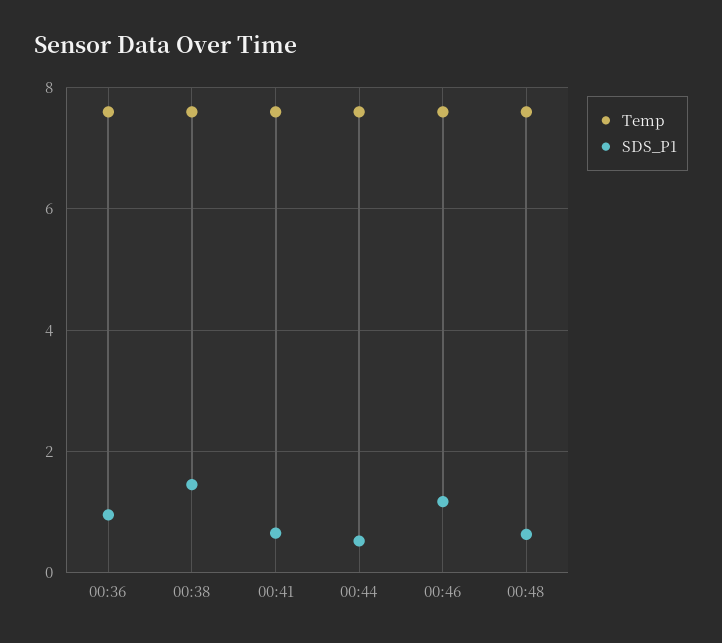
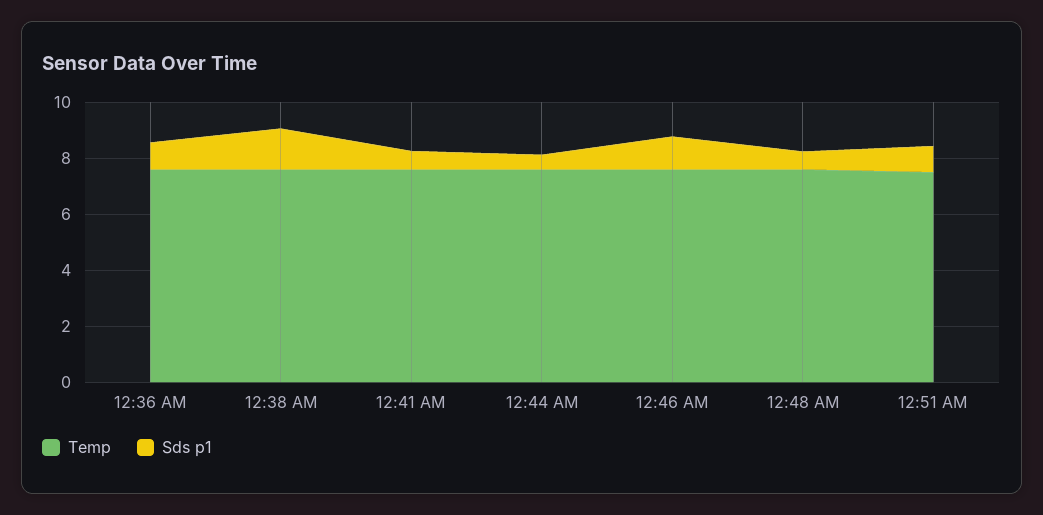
Temp, 12:51 AM: none -> 7.5
SDS_P1, 12:51 AM: none -> 1

